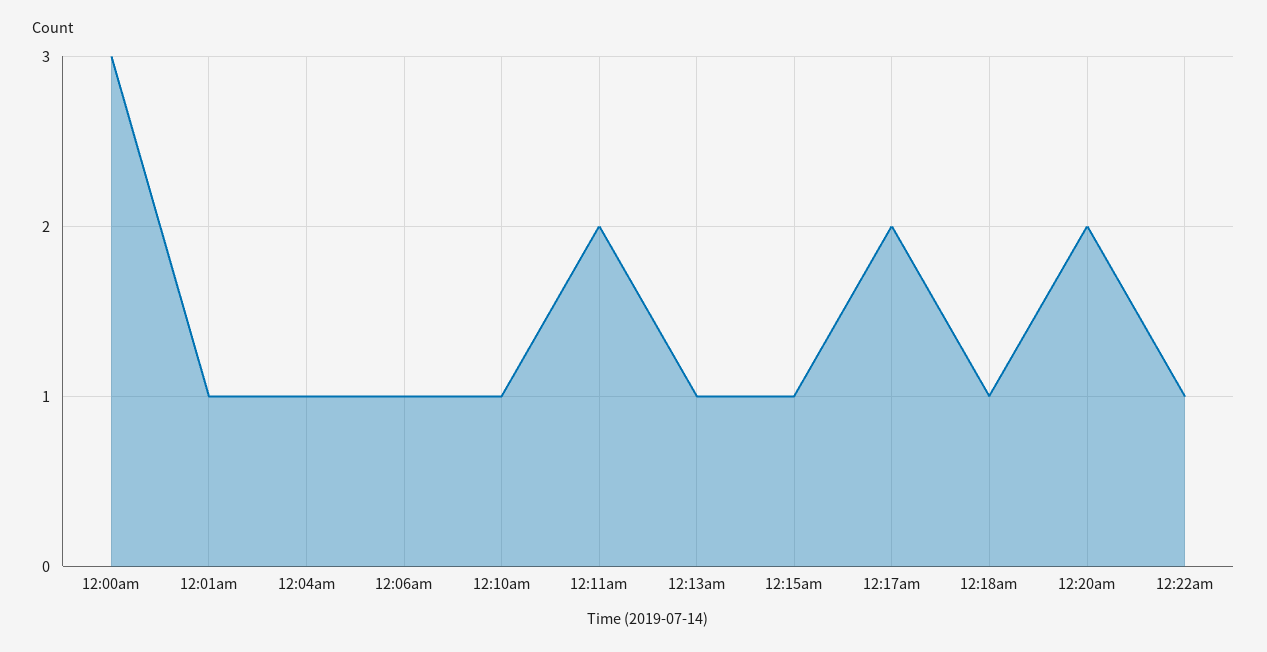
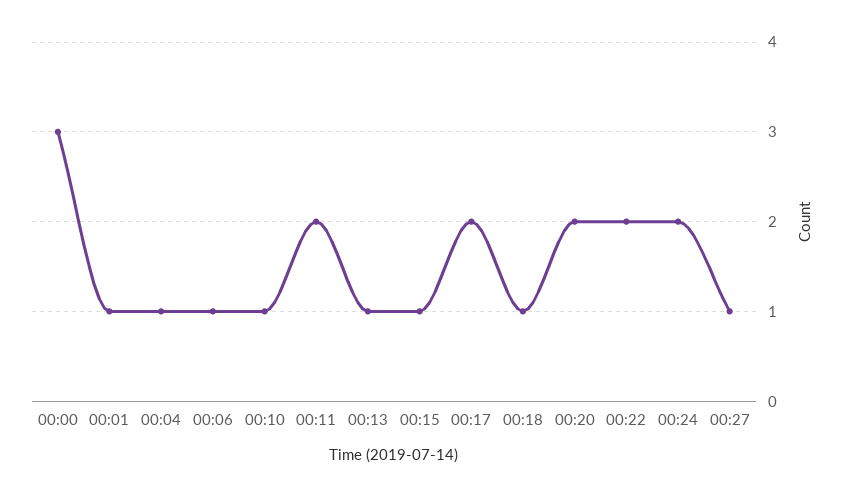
12:22am: 1 -> 2
00:24: none -> 2
00:27: none -> 1

